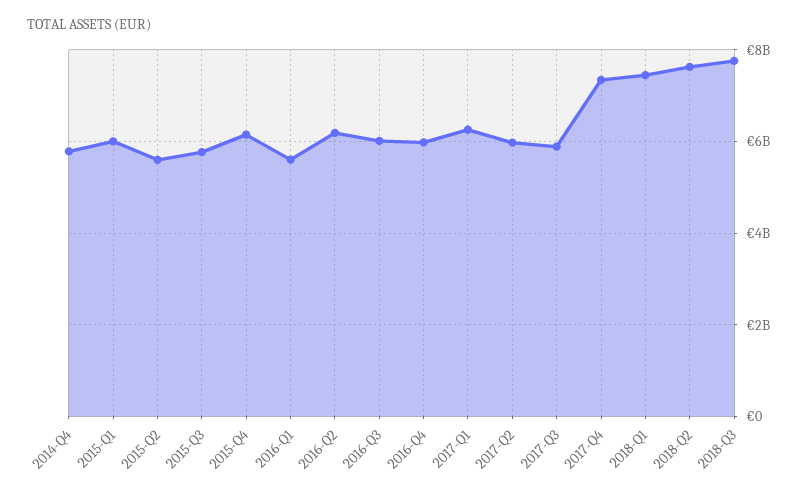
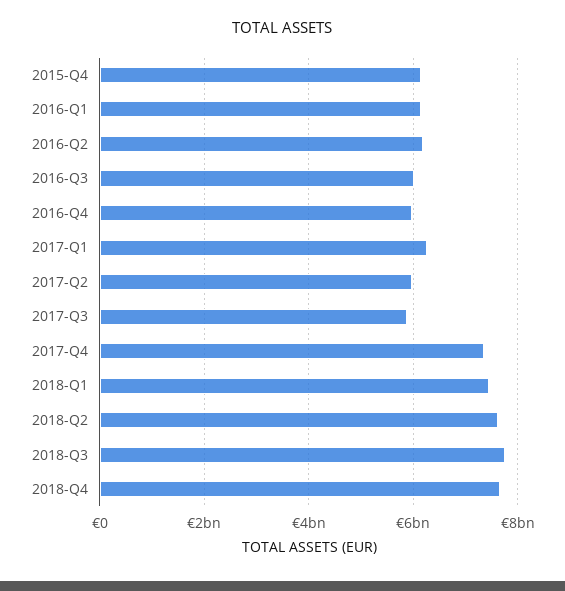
2014-Q4: 5800000000 -> none
2015-Q1: 6000000000 -> none
2015-Q2: 5600000000 -> none
2015-Q3: 5800000000 -> none
2016-Q1: 5600000000 -> 6200000000
2018-Q4: none -> 7600000000

